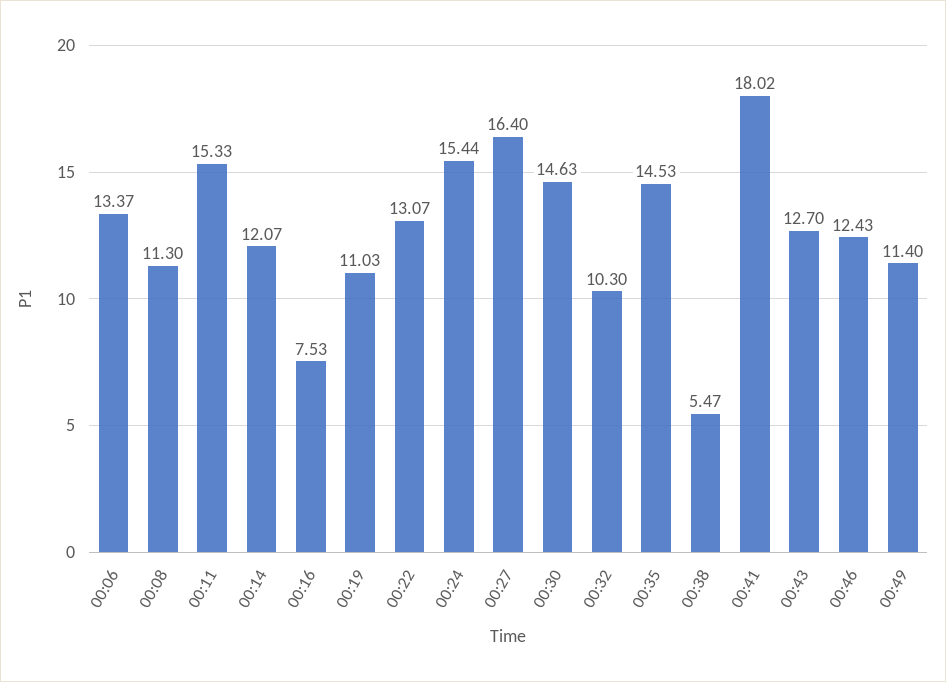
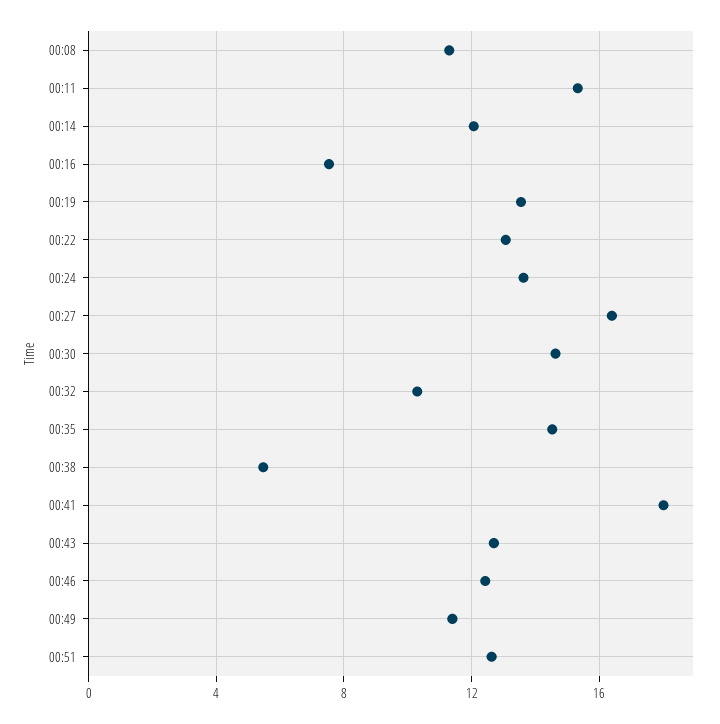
00:06: 13.37 -> none
00:19: 11.03 -> 13.5
00:24: 15.44 -> 13.5
00:51: none -> 12.5

